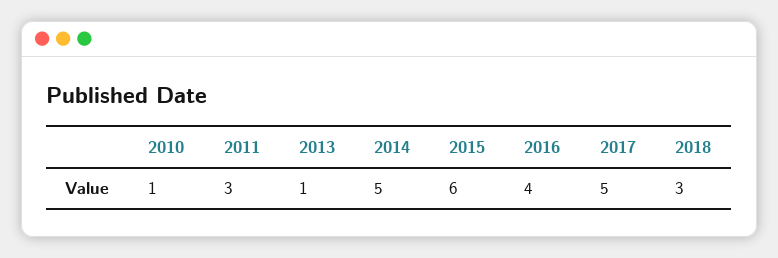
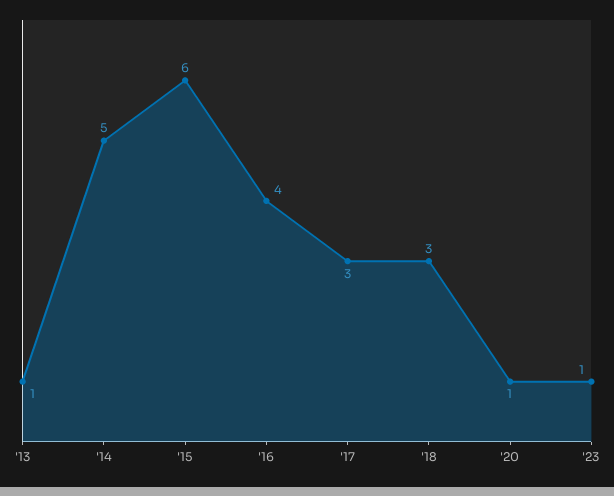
2010: 1 -> none
2011: 3 -> none
2017: 5 -> 3
'20: none -> 1
'23: none -> 1

